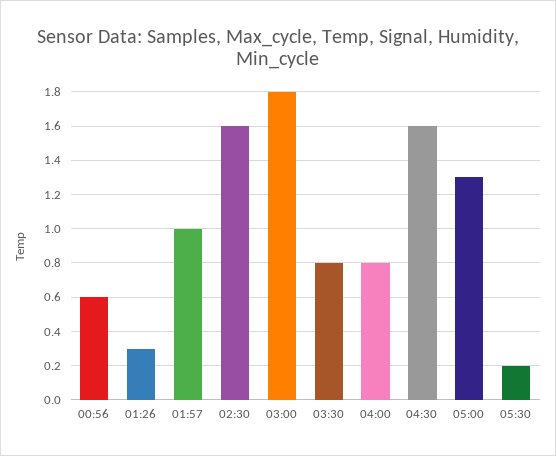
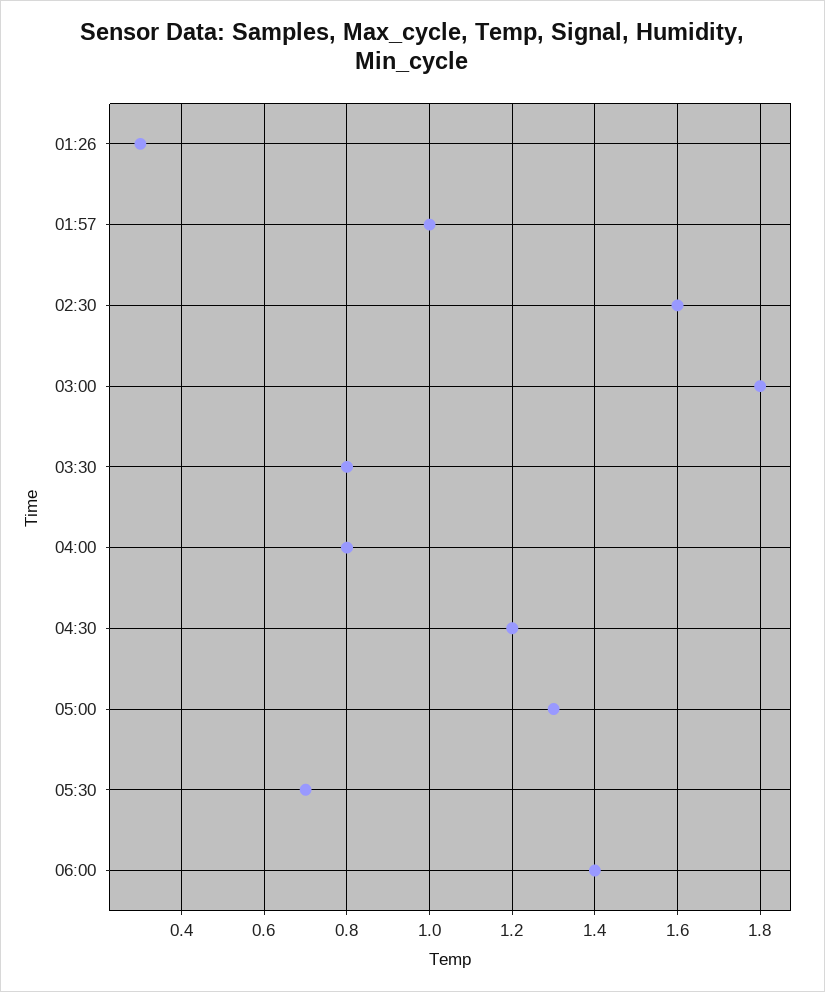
00:56: 0.6 -> none
04:30: 1.6 -> 1.2
05:30: 0.2 -> 0.7
06:00: none -> 1.4

